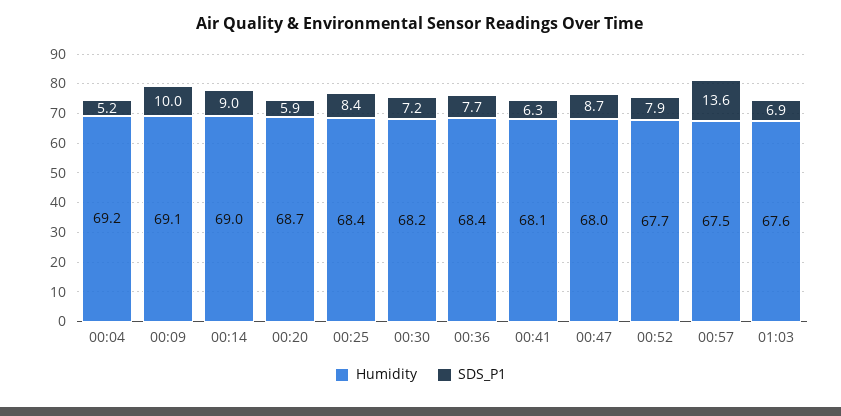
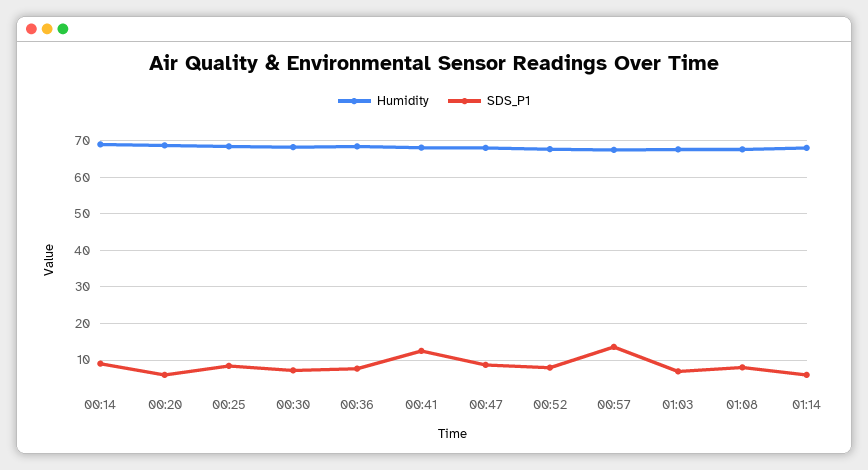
Humidity, 00:04: 69.2 -> none
SDS_P1, 00:04: 5.2 -> none
Humidity, 00:09: 69.1 -> none
SDS_P1, 00:09: 10 -> none
SDS_P1, 00:41: 6.3 -> 12
Humidity, 01:08: none -> 68
SDS_P1, 01:08: none -> 8
Humidity, 01:14: none -> 68
SDS_P1, 01:14: none -> 6

